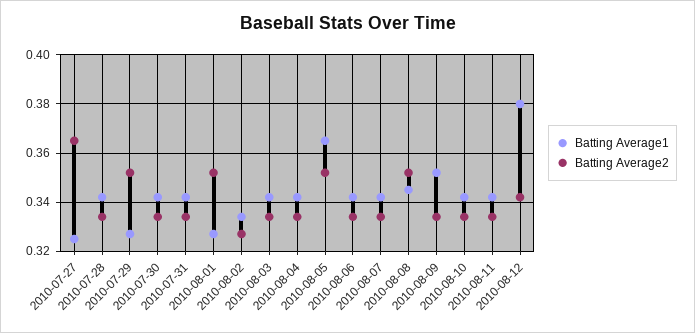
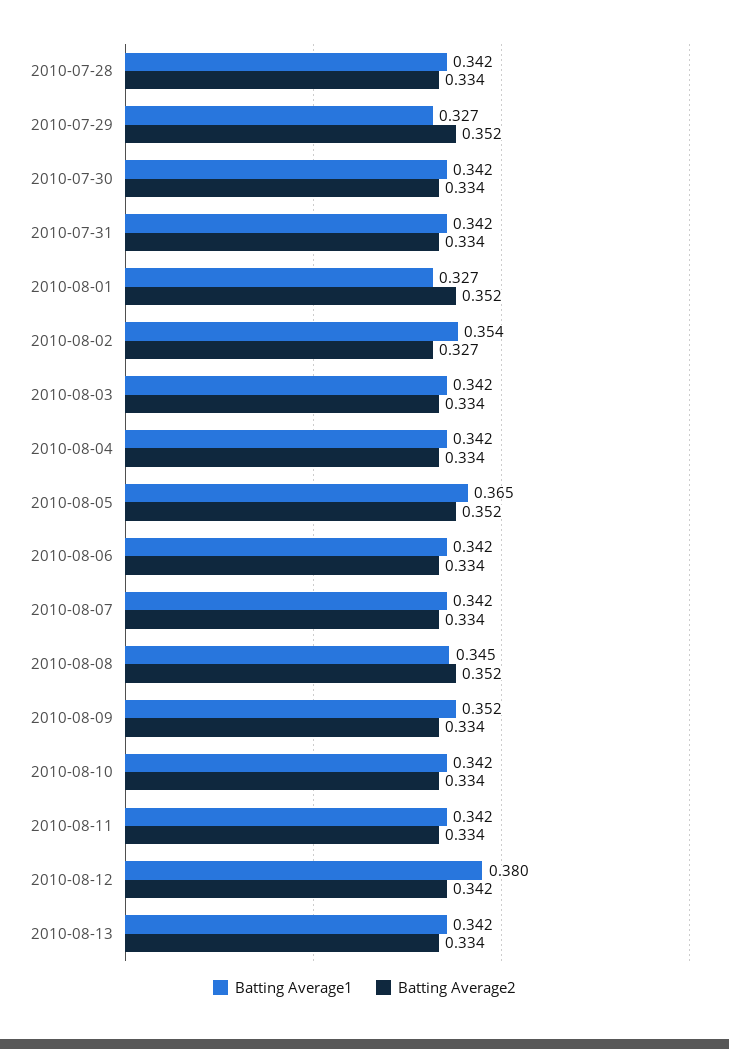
Batting Average1, 2010-07-27: 0.325 -> none
Batting Average2, 2010-07-27: 0.365 -> none
Batting Average1, 2010-08-02: 0.335 -> 0.354
Batting Average1, 2010-08-13: none -> 0.342
Batting Average2, 2010-08-13: none -> 0.334

